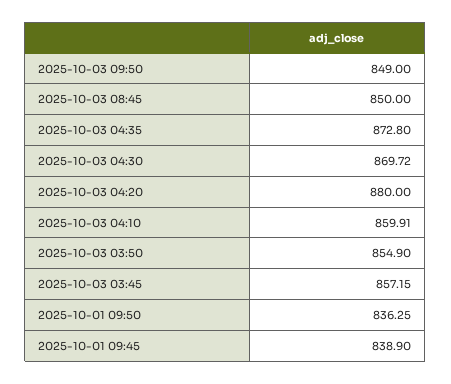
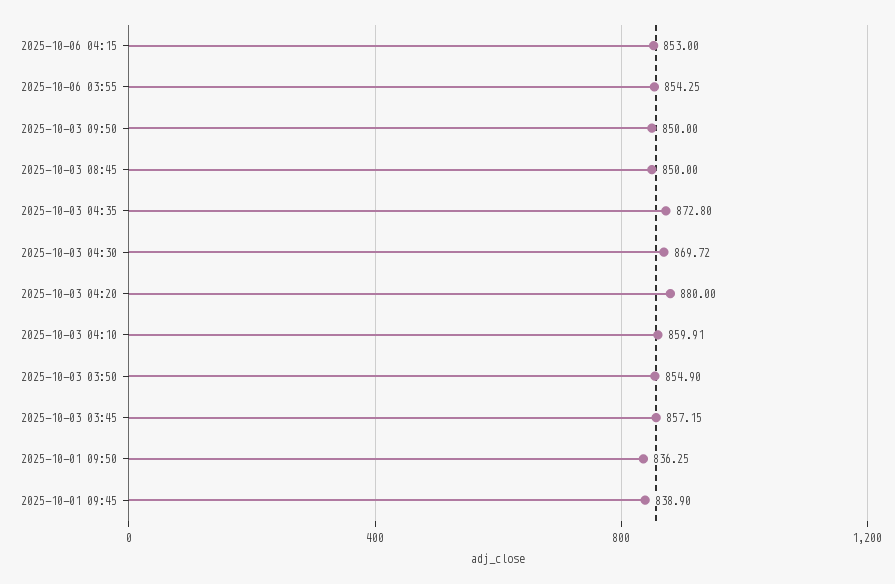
2025-10-03 09:50: 849 -> 850
2025-10-06 04:15: none -> 853
2025-10-06 03:55: none -> 854.25

